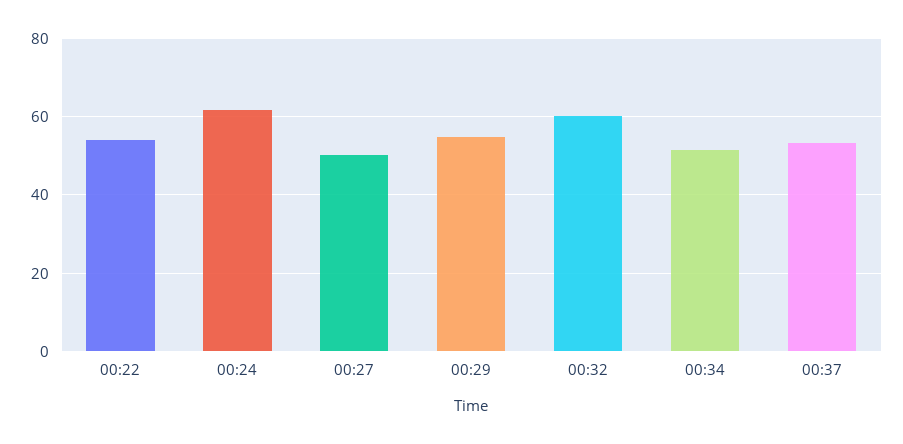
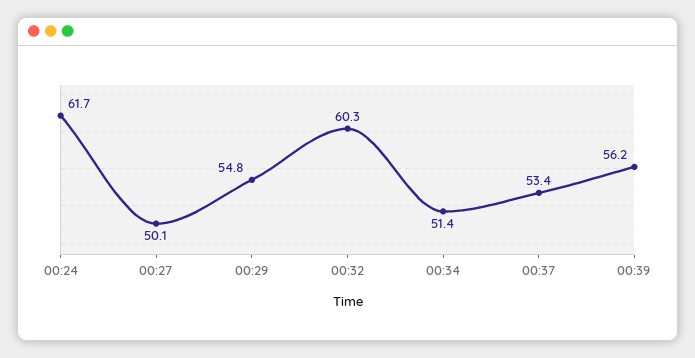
00:22: 54 -> none
00:39: none -> 56.2

